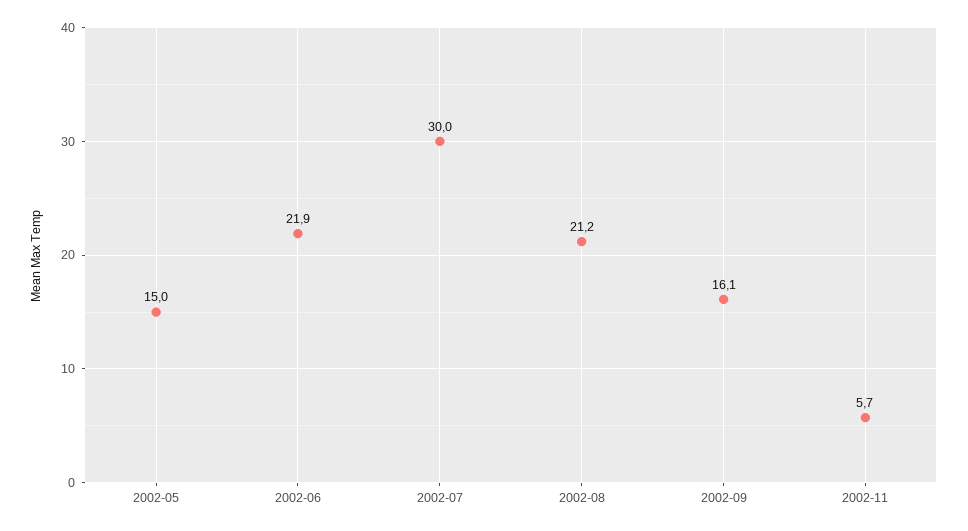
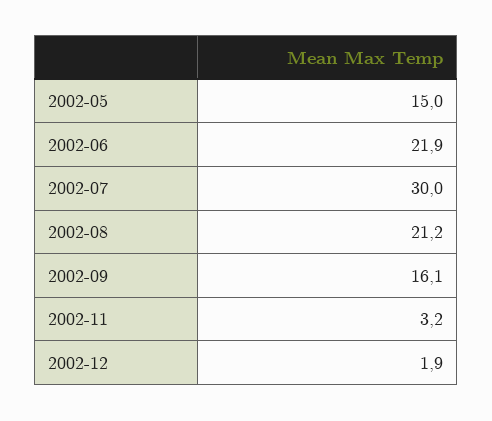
2002-11: 5.7 -> 3.2
2002-12: none -> 1.9

